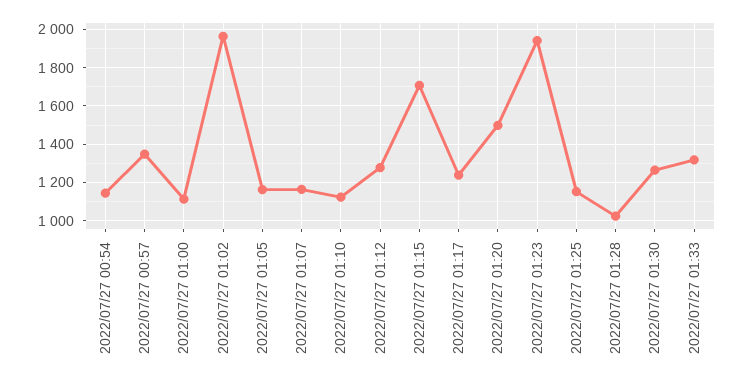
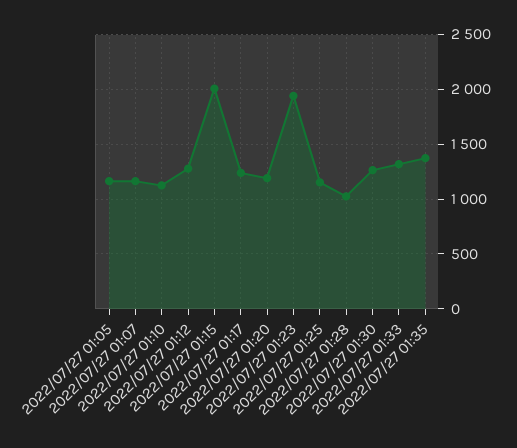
2022/07/27 00:54: 1150 -> none
2022/07/27 00:57: 1350 -> none
2022/07/27 01:00: 1100 -> none
2022/07/27 01:02: 1950 -> none
2022/07/27 01:15: 1700 -> 2000
2022/07/27 01:20: 1500 -> 1200
2022/07/27 01:35: none -> 1400

